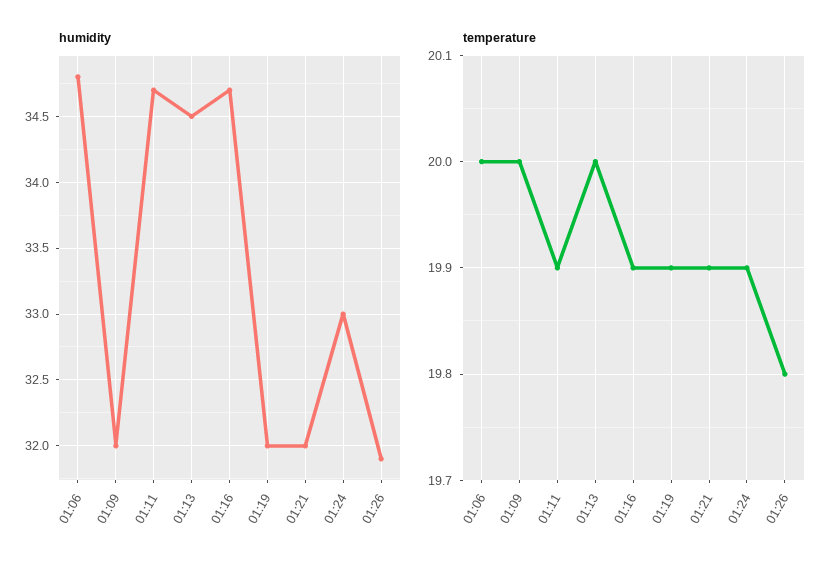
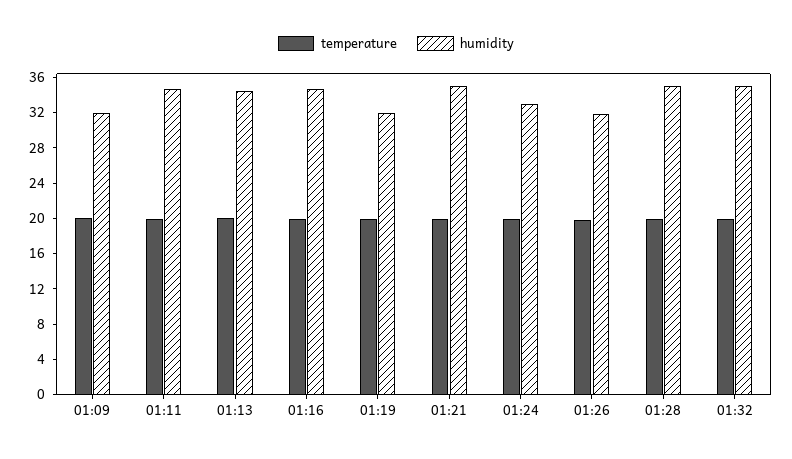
humidity, 01:06: 34.8 -> none
humidity, 01:21: 32 -> 35
temperature, 01:06: 20 -> none
temperature, 01:28: none -> 20
humidity, 01:28: none -> 35
temperature, 01:32: none -> 20
humidity, 01:32: none -> 35

